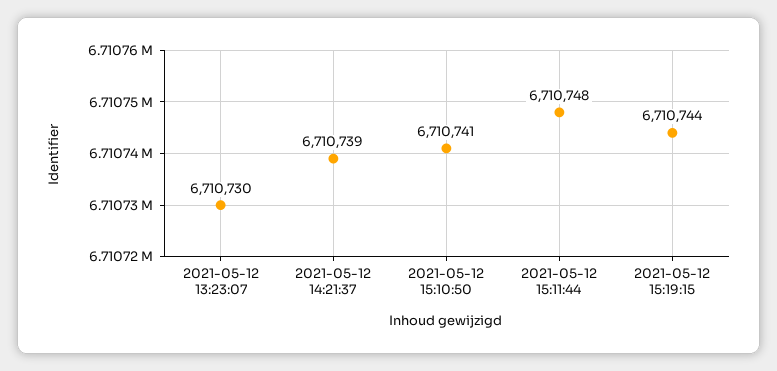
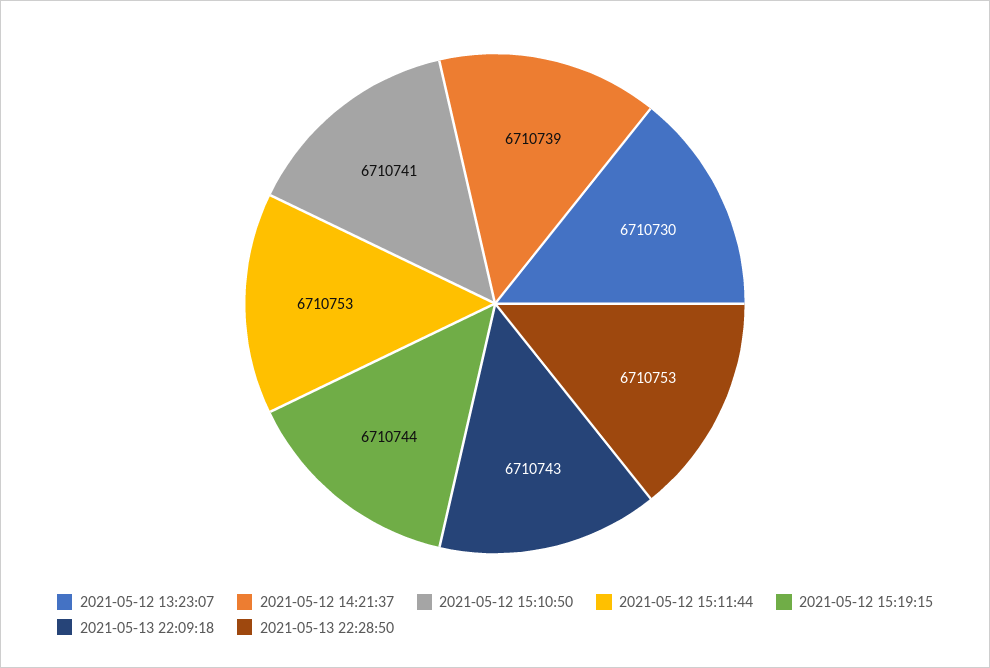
2021-05-12 15:11:44: 6710748 -> 6710753
2021-05-13 22:09:18: none -> 6710743
2021-05-13 22:28:50: none -> 6710753

